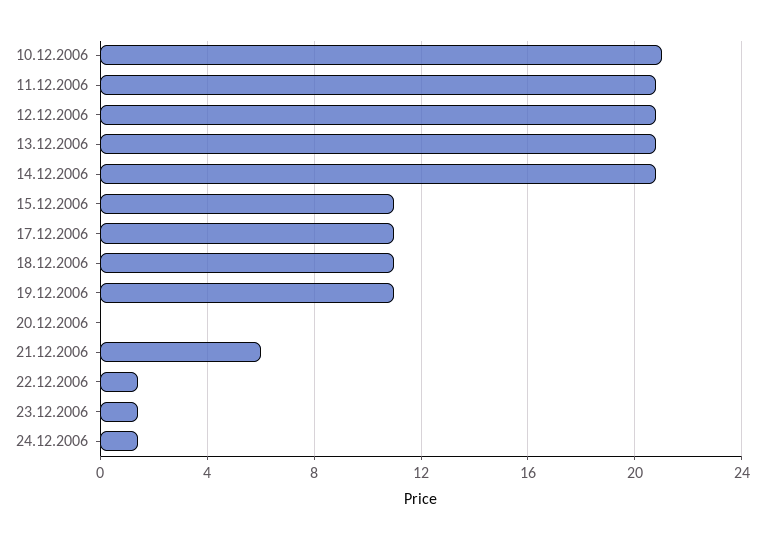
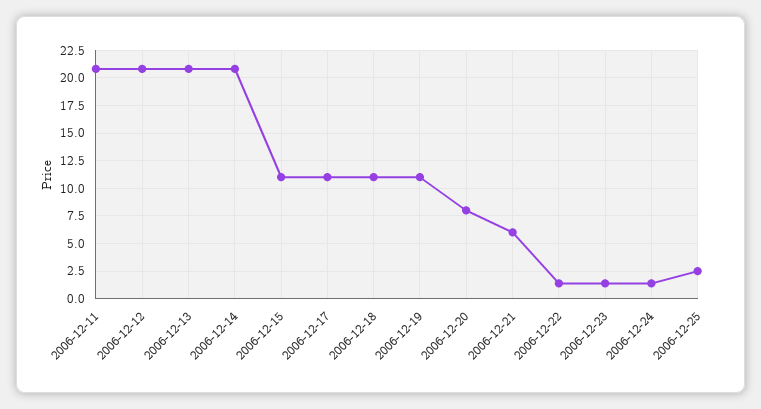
10.12.2006: 21 -> none
20.12.2006: 0 -> 7.5
2006-12-25: none -> 2.5

